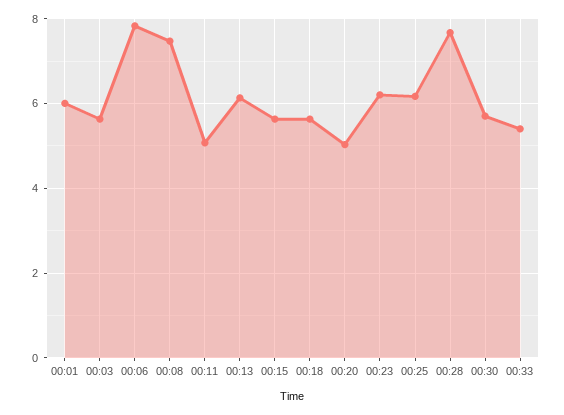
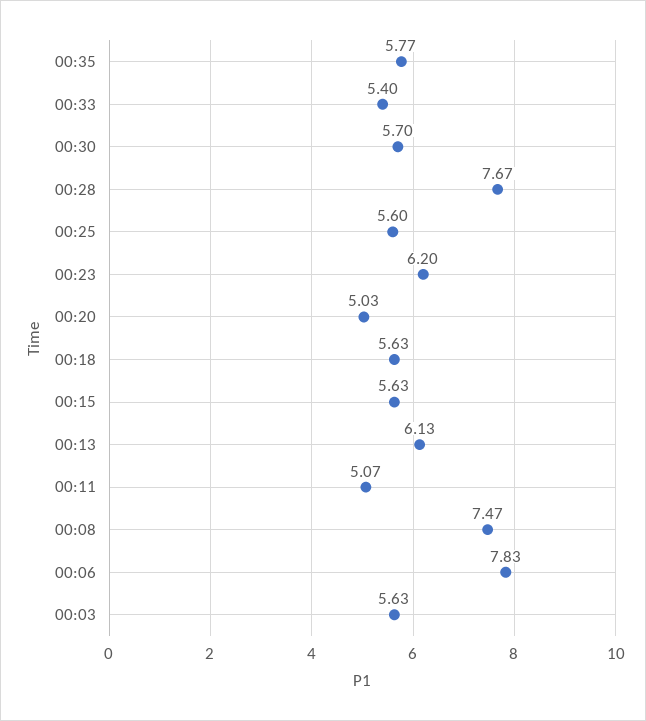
00:01: 6 -> none
00:25: 6.2 -> 5.6
00:35: none -> 5.77

